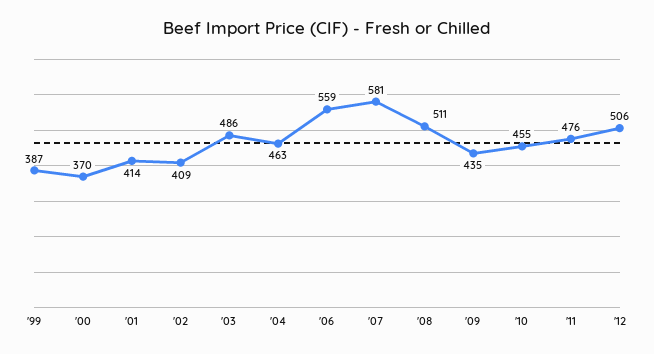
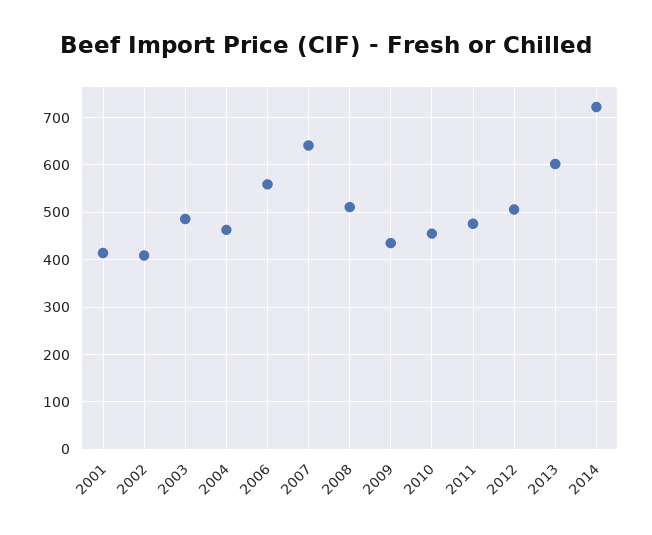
'99: 387 -> none
'00: 370 -> none
'07: 581 -> 640
2013: none -> 600
2014: none -> 720

